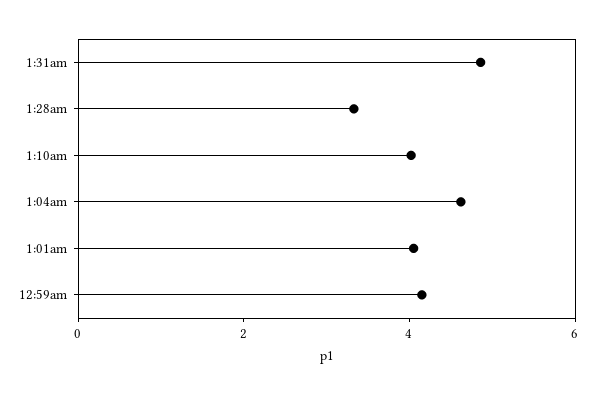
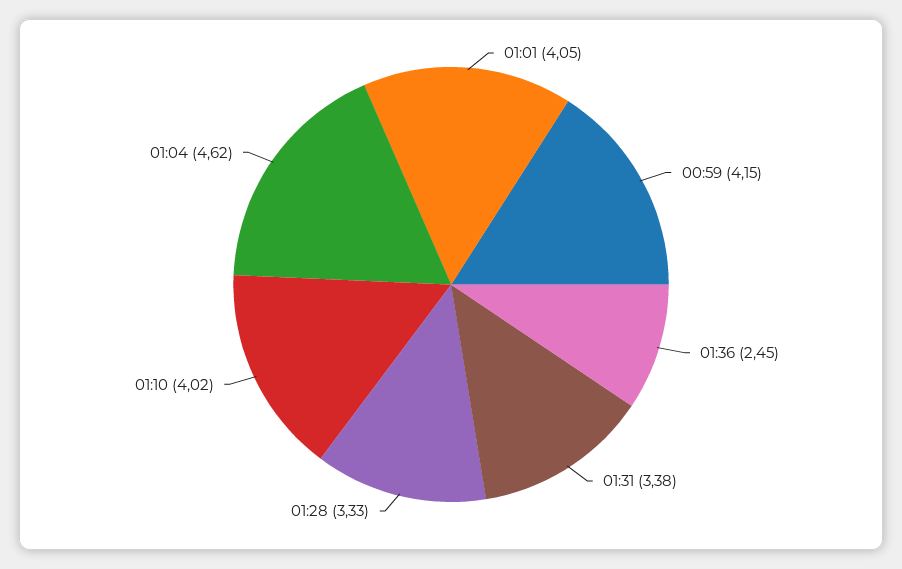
1:31am: 5 -> 3.38
01:36: none -> 2.45

